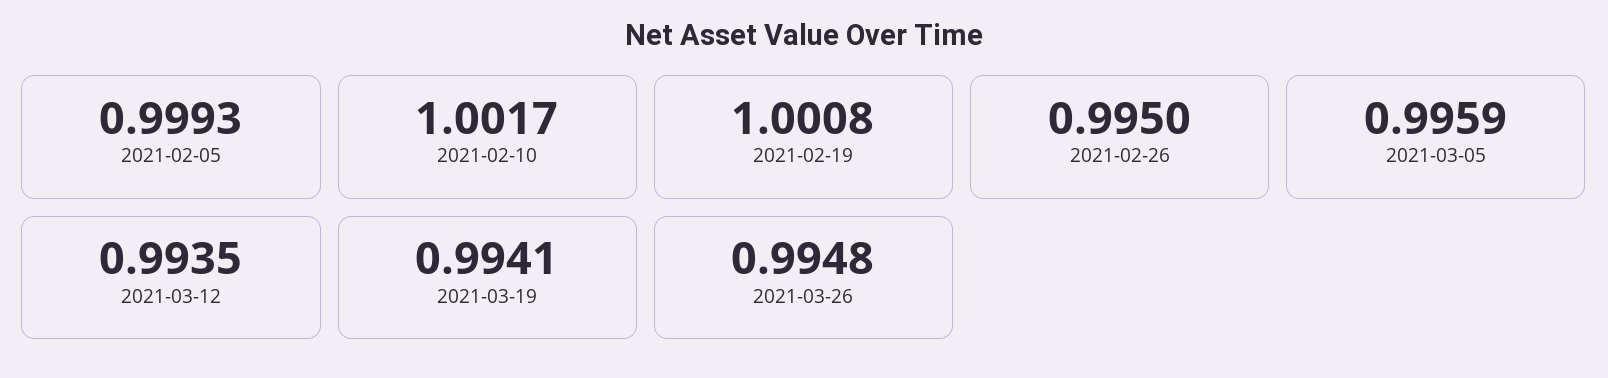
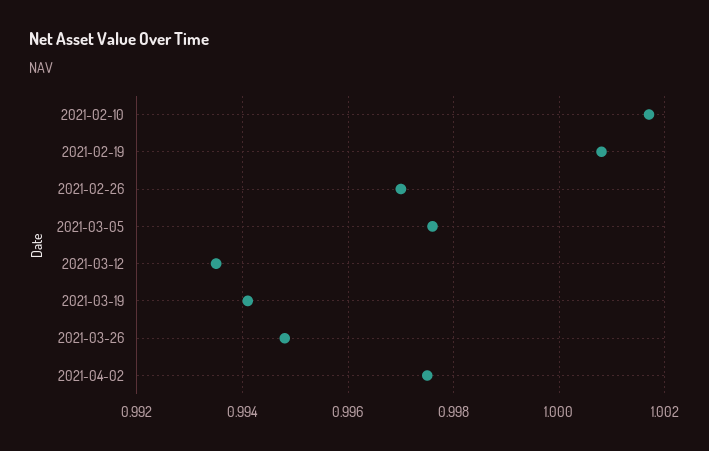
2021-02-05: 0.9993 -> none
2021-02-26: 0.995 -> 0.997
2021-03-05: 0.9959 -> 0.9975
2021-04-02: none -> 0.9975

